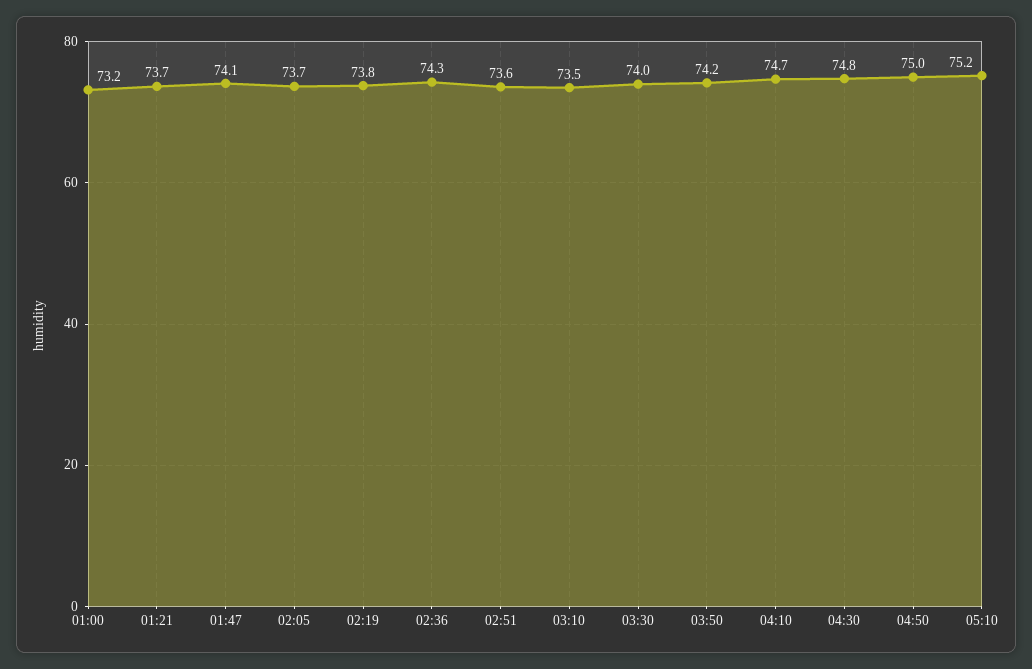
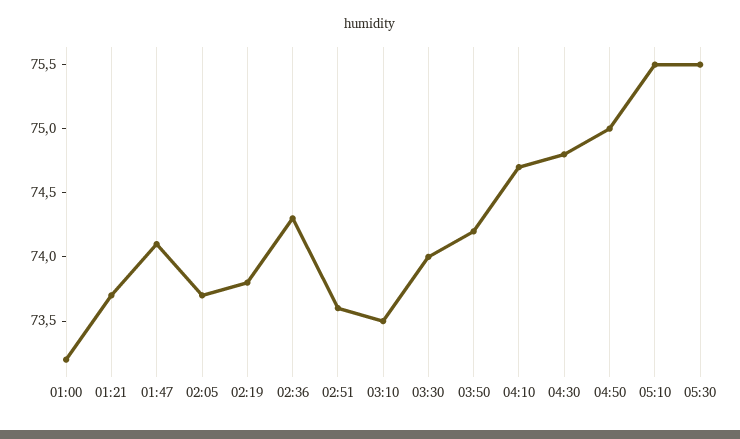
05:10: 75.2 -> 75.5
05:30: none -> 75.5

